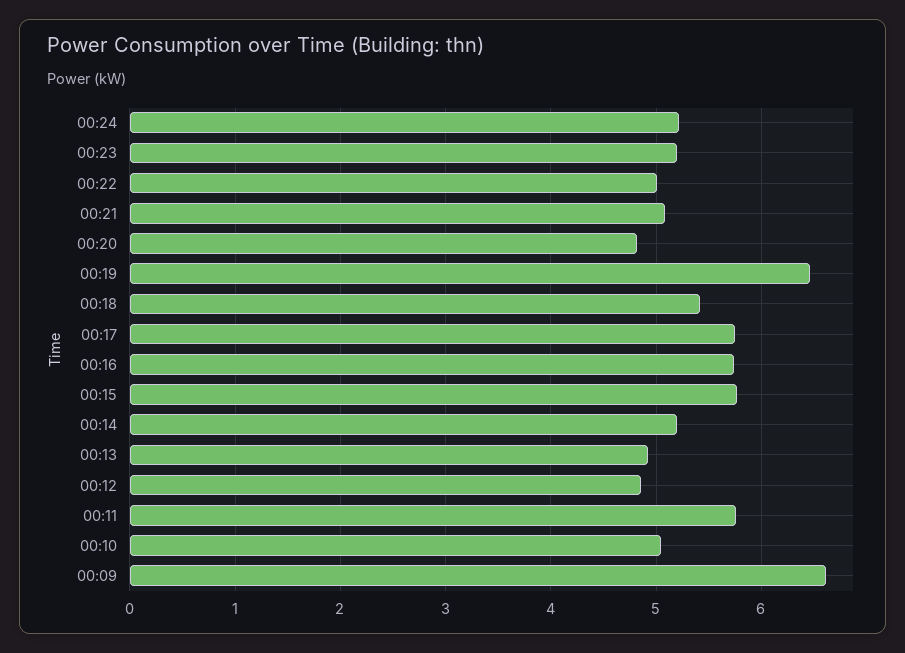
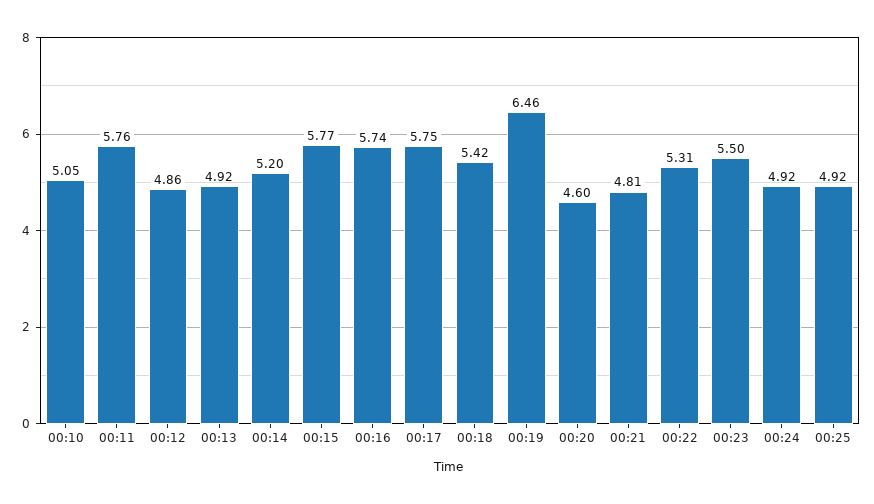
00:24: 5.2 -> 4.92
00:23: 5.2 -> 5.5
00:22: 5 -> 5.31
00:21: 5.1 -> 4.81
00:20: 4.8 -> 4.6
00:09: 6.6 -> none
00:25: none -> 4.92

